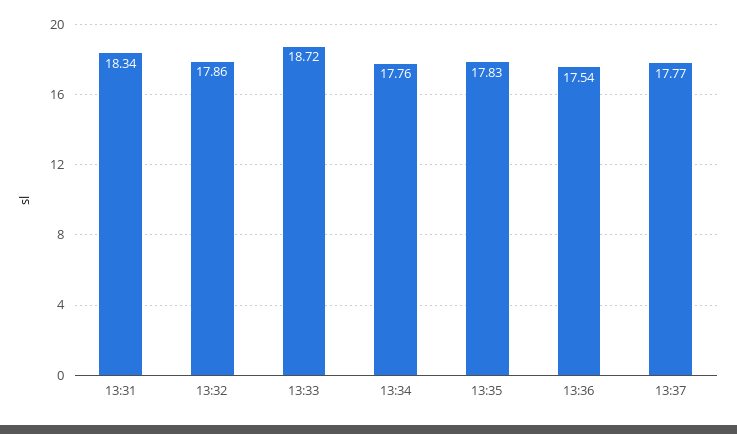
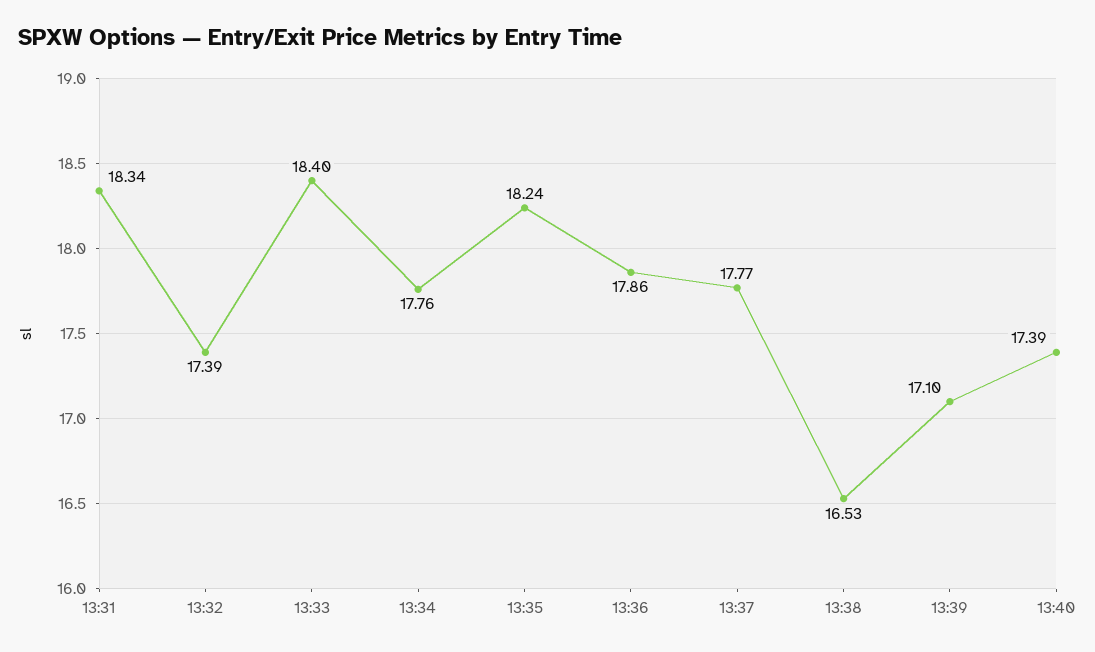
13:32: 17.86 -> 17.39
13:33: 18.72 -> 18.4
13:35: 17.83 -> 18.24
13:36: 17.54 -> 17.86
13:38: none -> 16.53
13:39: none -> 17.1
13:40: none -> 17.39

